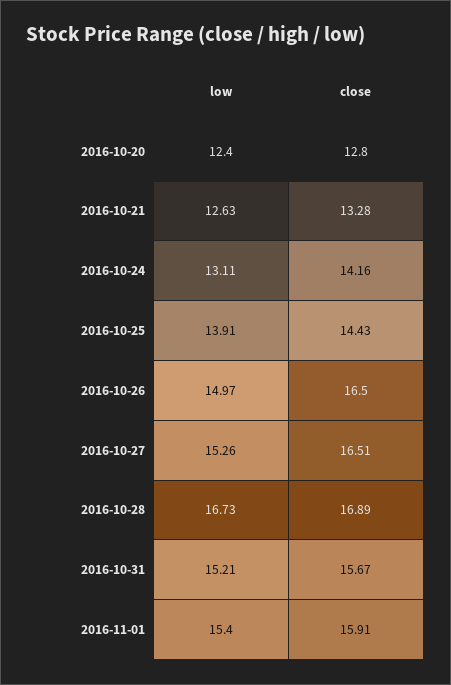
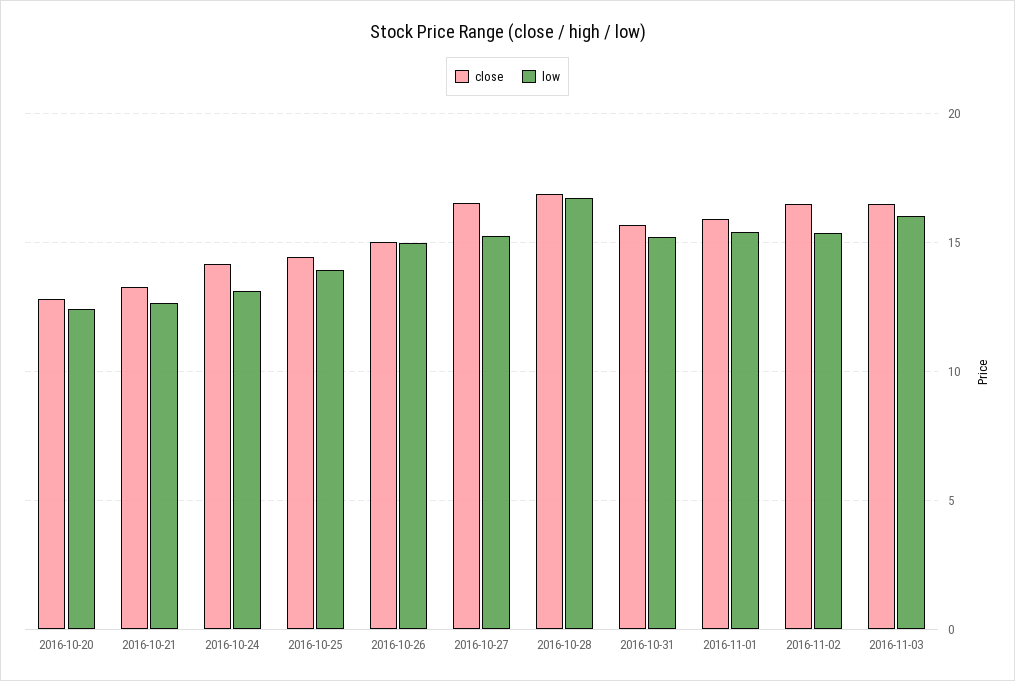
close, 2016-10-26: 16.5 -> 15
close, 2016-11-02: none -> 16.5
low, 2016-11-02: none -> 15.5
close, 2016-11-03: none -> 16.5
low, 2016-11-03: none -> 16

